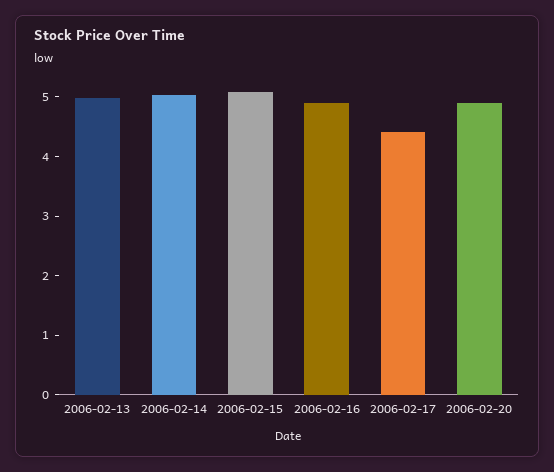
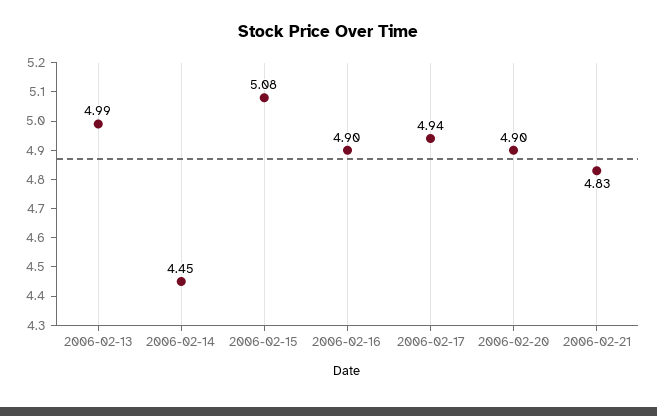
2006-02-14: 5 -> 4.45
2006-02-17: 4.4 -> 4.94
2006-02-21: none -> 4.83

